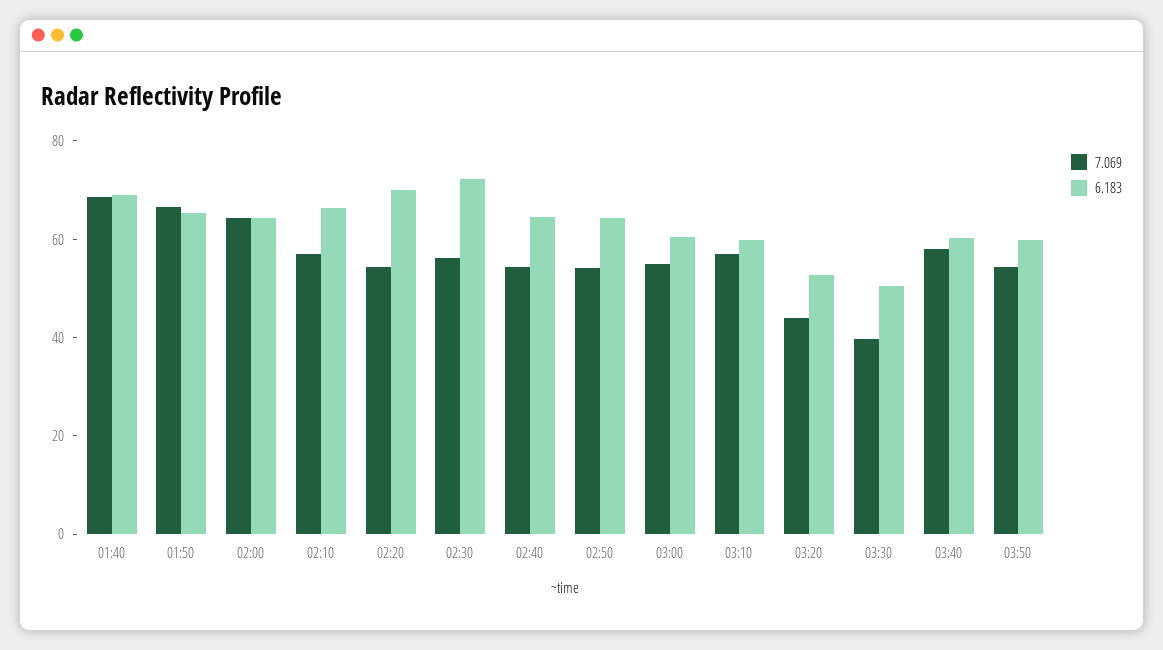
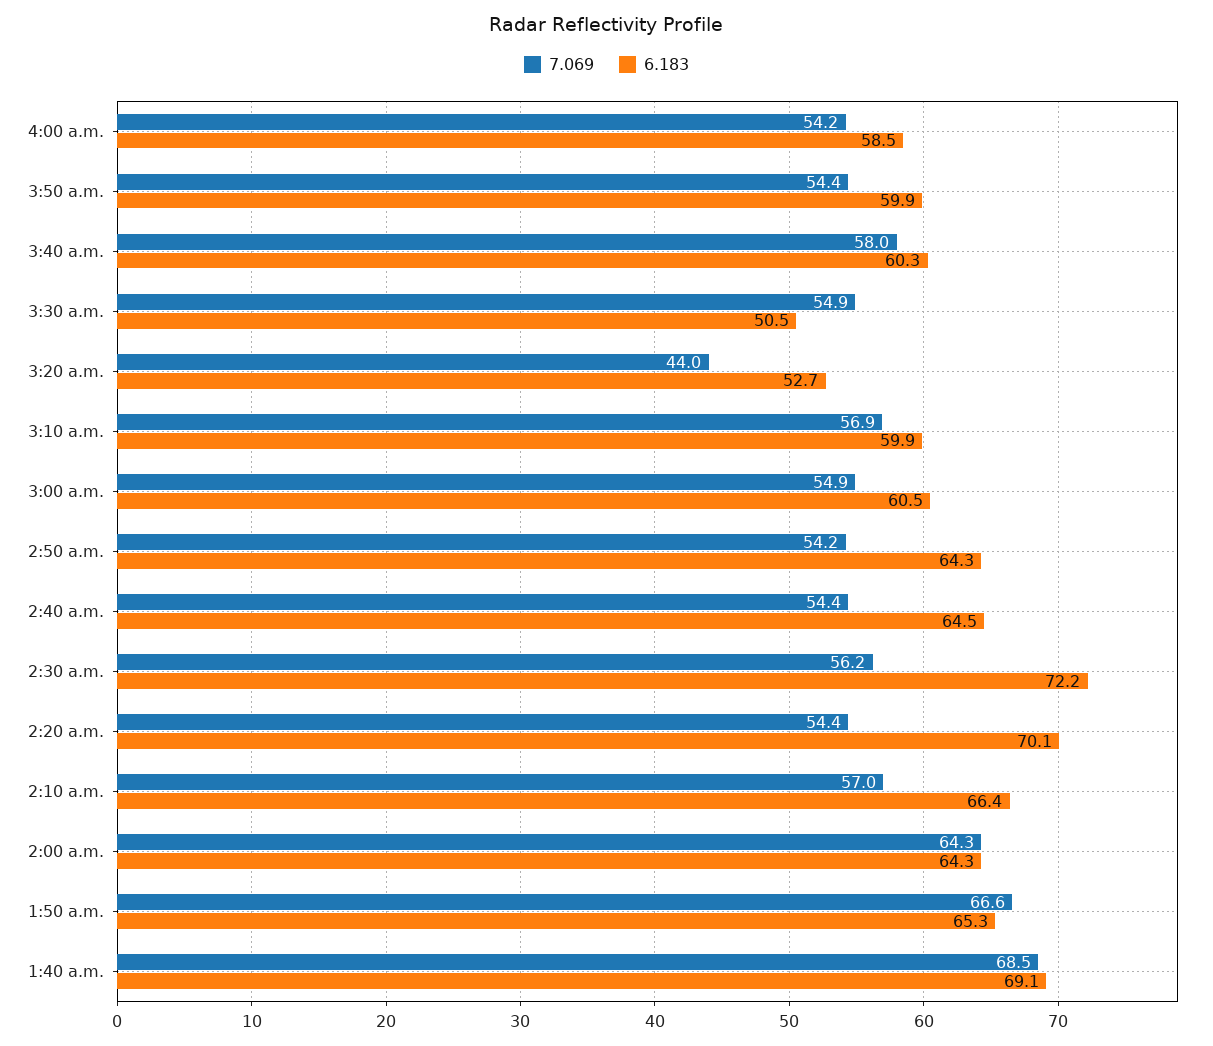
7.069, 03:30: 40 -> 54.9
7.069, 4:00 a.m.: none -> 54.2
6.183, 4:00 a.m.: none -> 58.5

